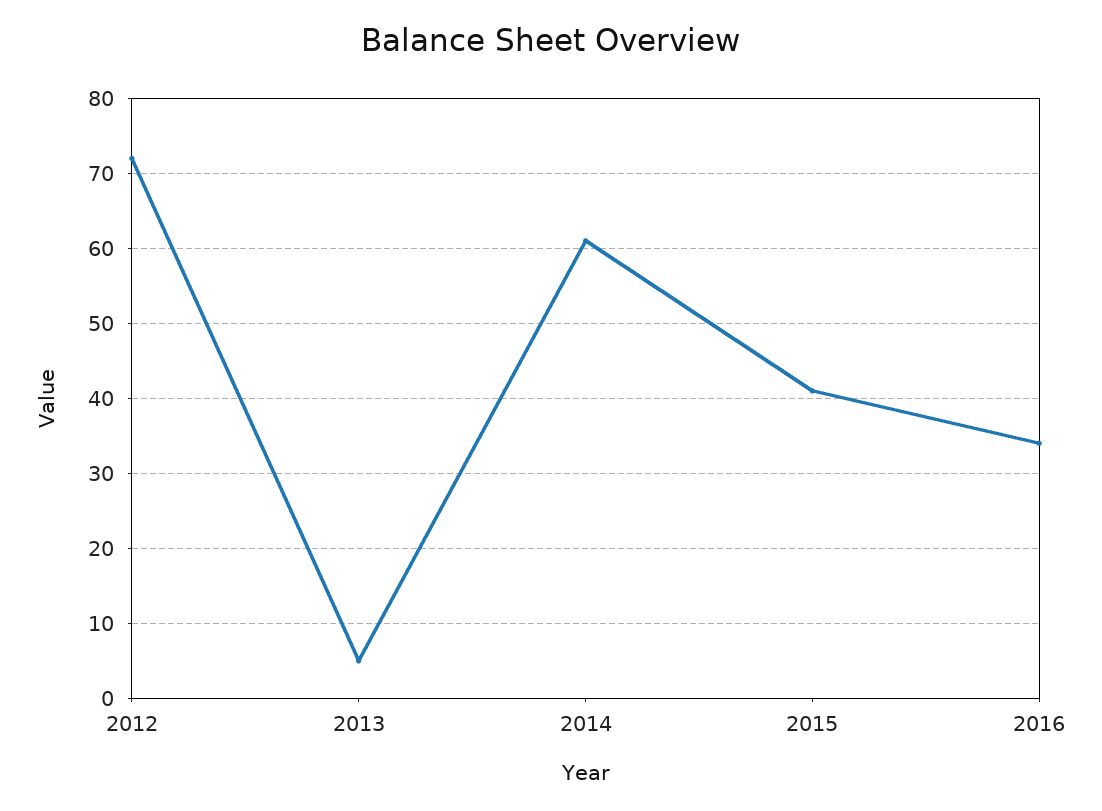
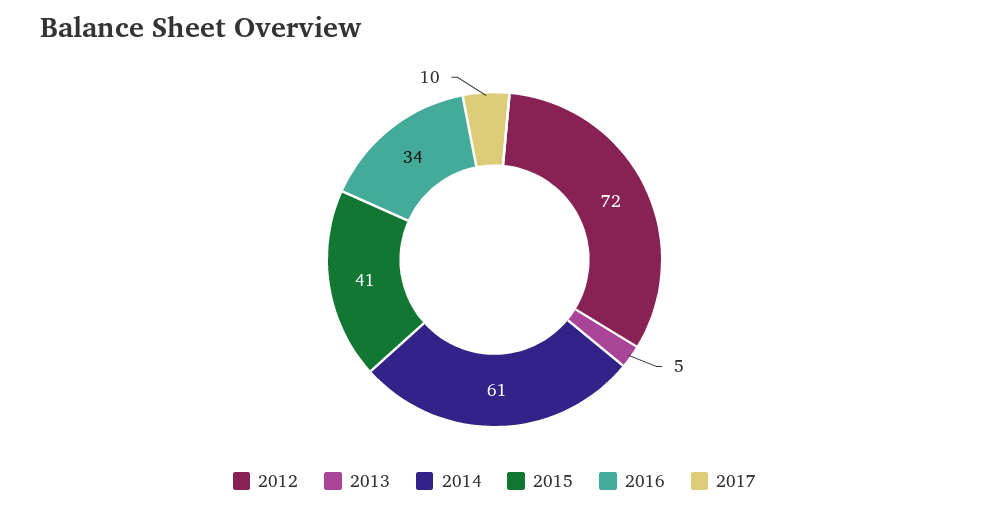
2017: none -> 10

